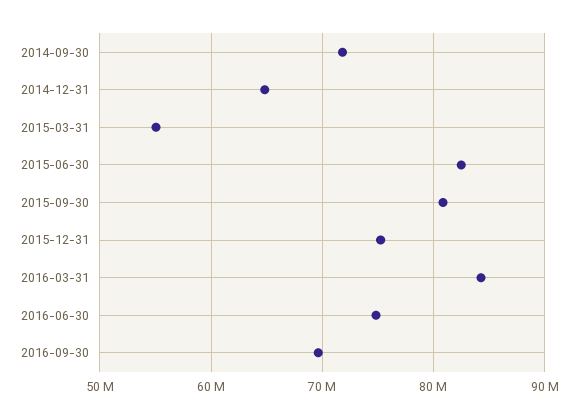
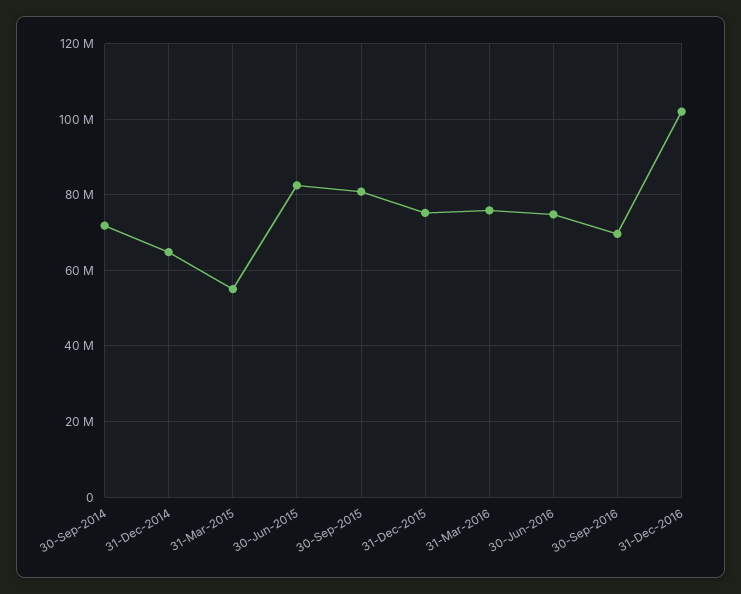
2016-03-31: 84000000 -> 76000000
31-Dec-2016: none -> 102000000

